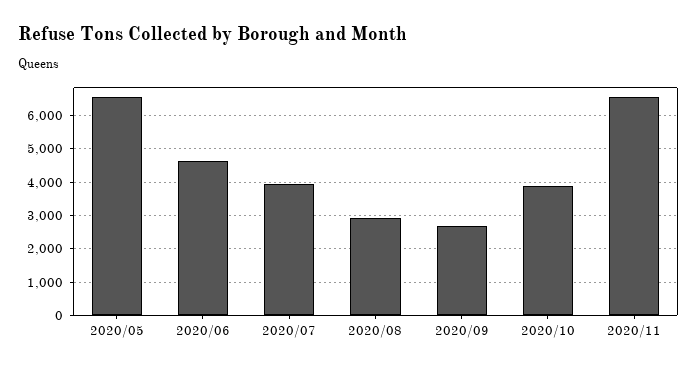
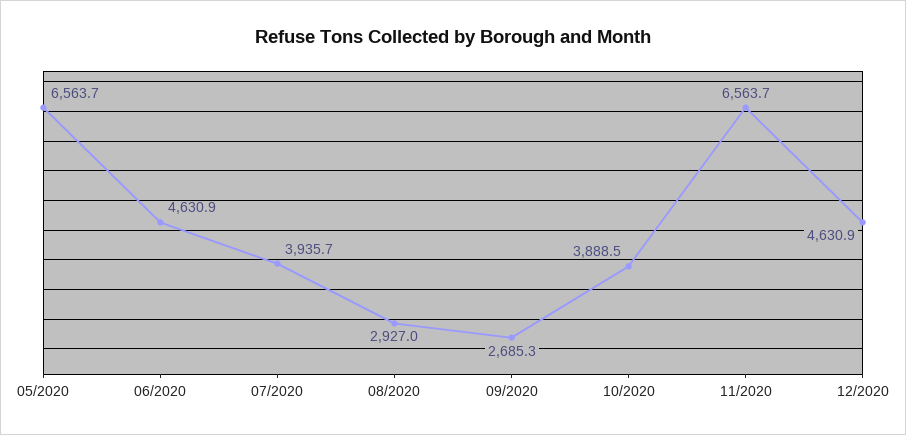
12/2020: none -> 4630.9

